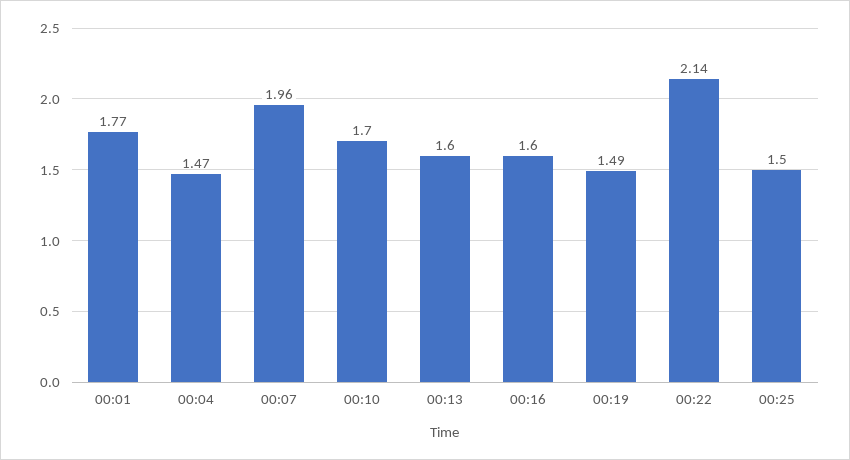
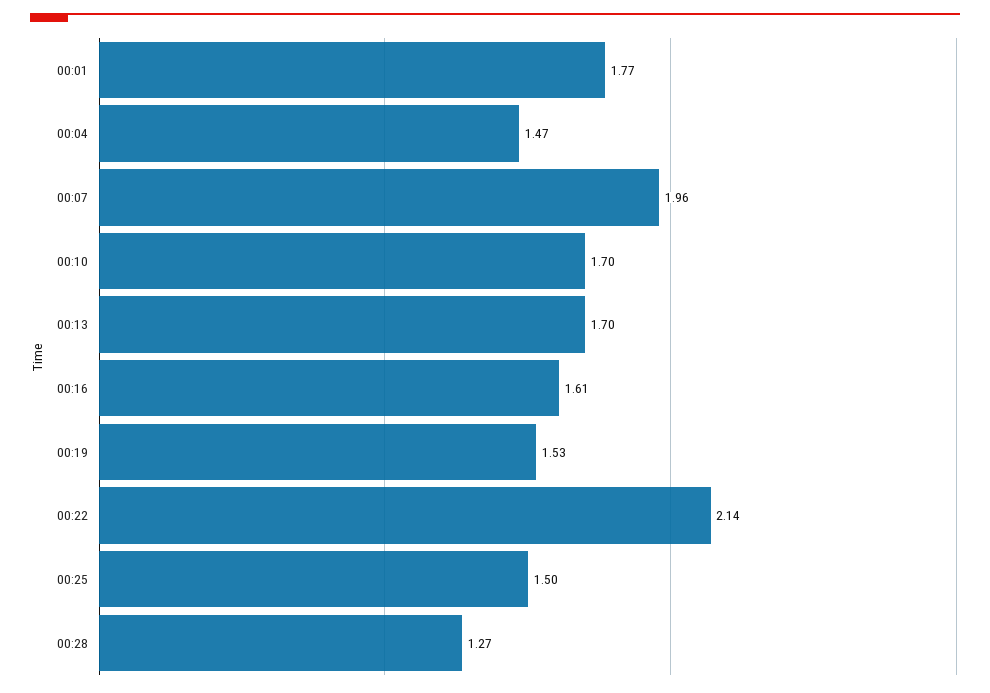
00:13: 1.6 -> 1.7
00:16: 1.6 -> 1.61
00:19: 1.49 -> 1.53
00:28: none -> 1.27

